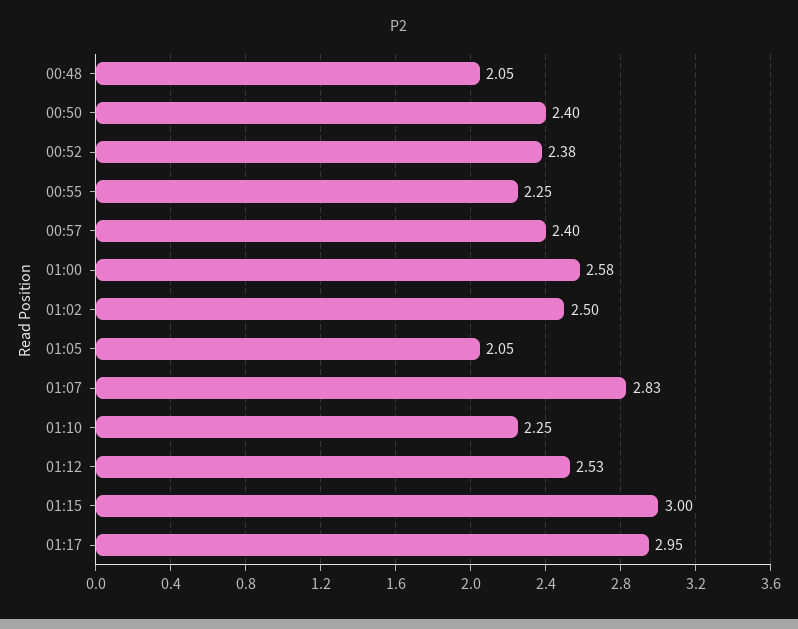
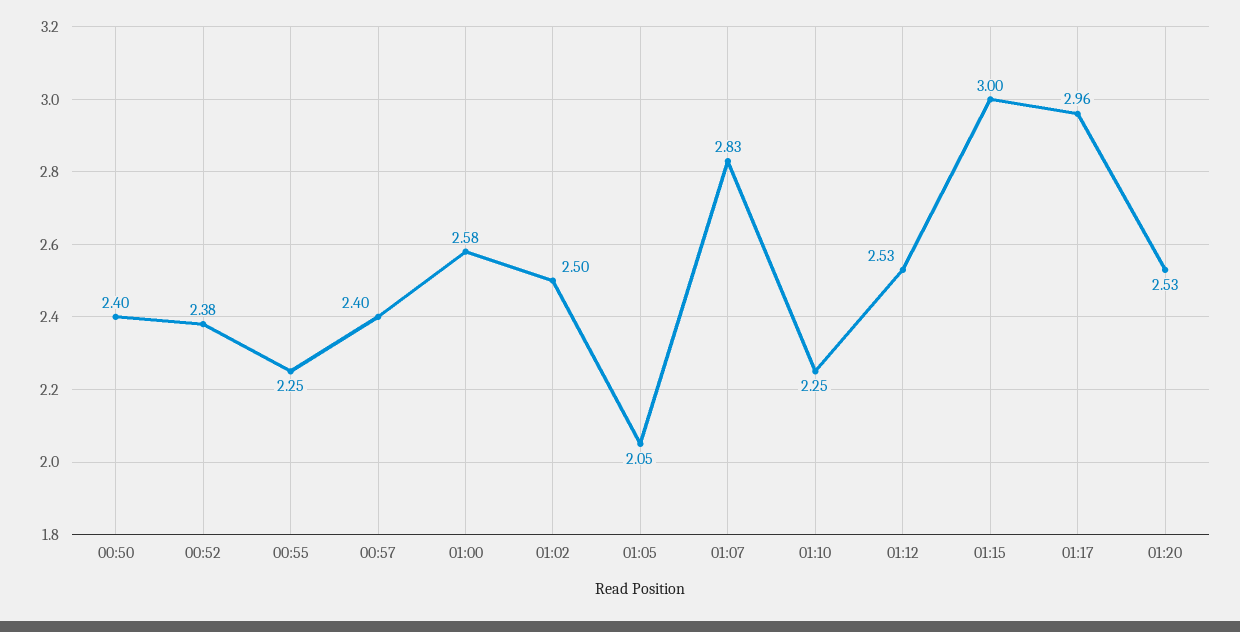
00:48: 2.05 -> none
01:17: 2.95 -> 2.96
01:20: none -> 2.53

